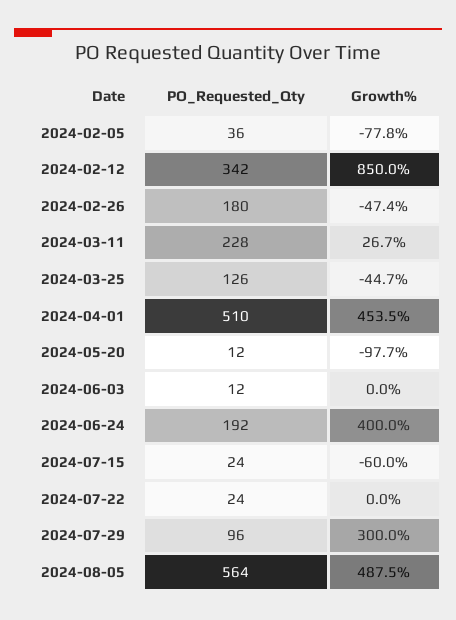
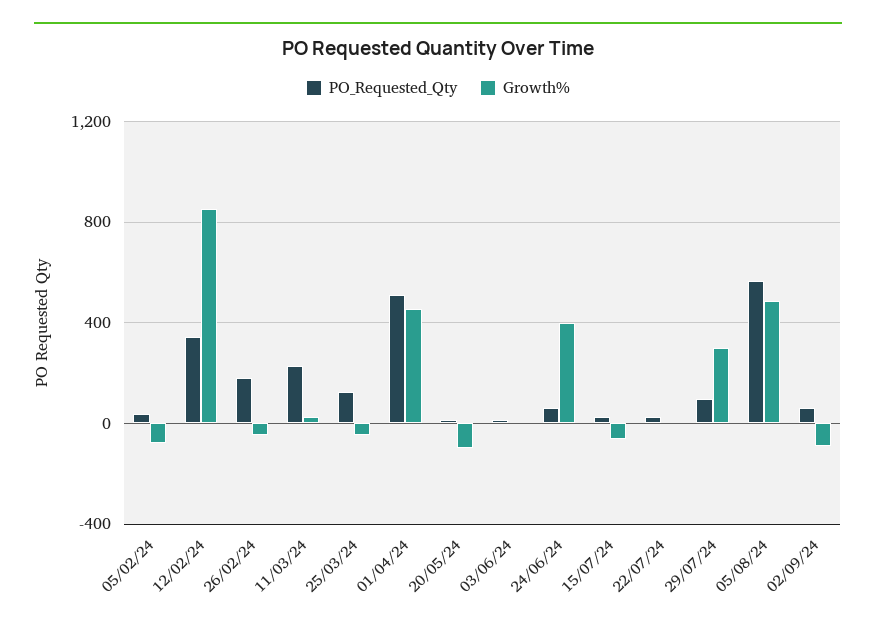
PO_Requested_Qty, 2024-06-24: 192 -> 50
PO_Requested_Qty, 02/09/24: none -> 50
Growth%, 02/09/24: none -> -100

